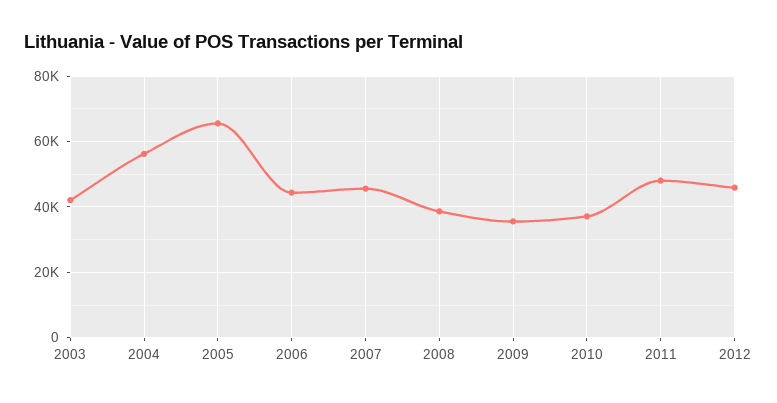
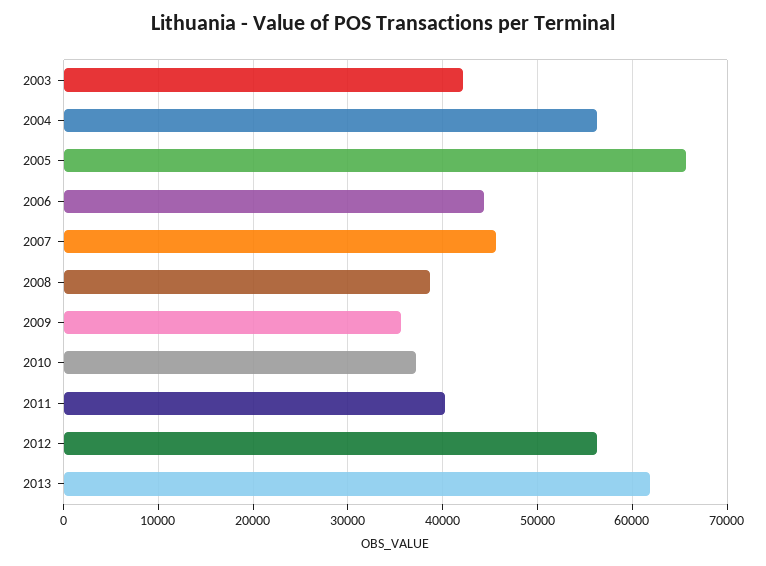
2011: 48000 -> 40000
2012: 46000 -> 56000
2013: none -> 62000

